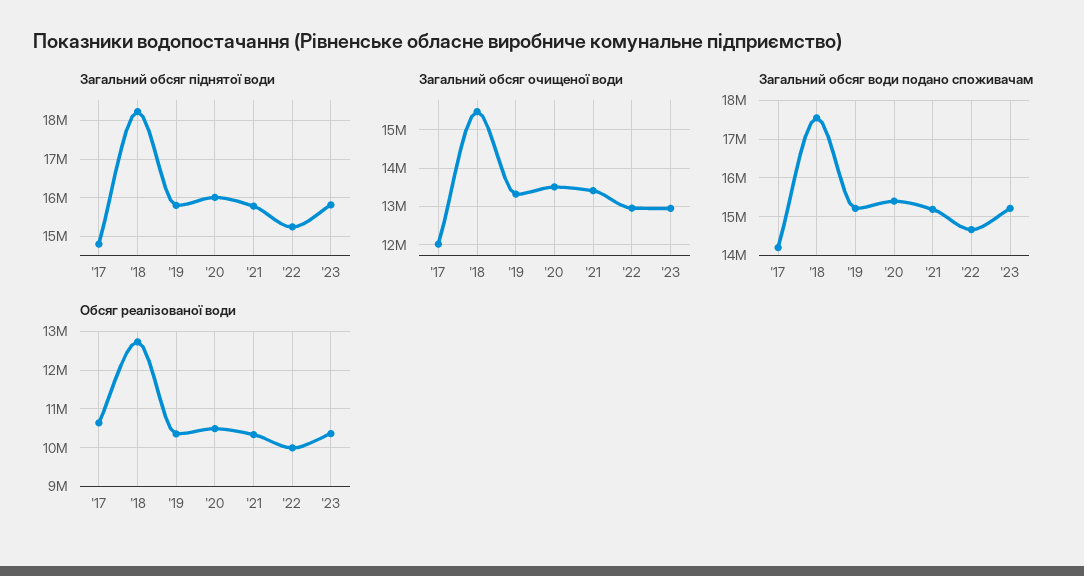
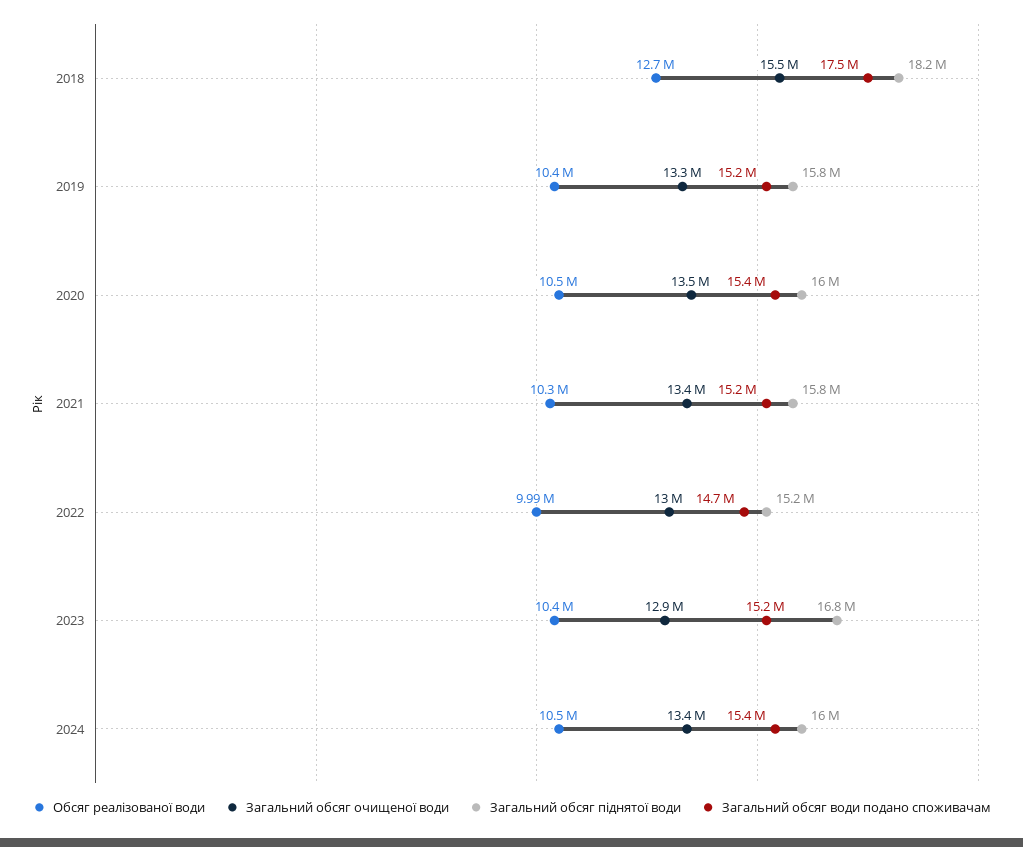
Загальний обсяг піднятої води, '17: 14800000 -> none
Загальний обсяг піднятої води, '23: 15800000 -> 16800000
Загальний обсяг очищеної води, '17: 12000000 -> none
Загальний обсяг води подано споживачам, '17: 14200000 -> none
Обсяг реалізованої води, '17: 10600000 -> none
Обсяг реалізованої води, 2024: none -> 10500000
Загальний обсяг очищеної води, 2024: none -> 13400000
Загальний обсяг піднятої води, 2024: none -> 16000000
Загальний обсяг води подано споживачам, 2024: none -> 15400000

